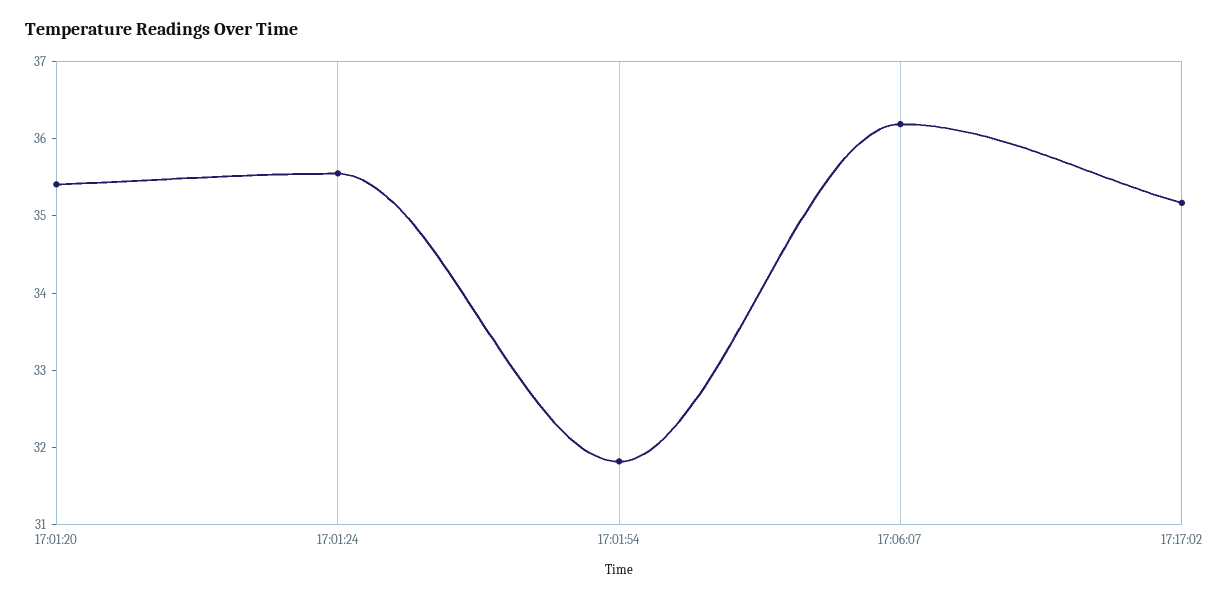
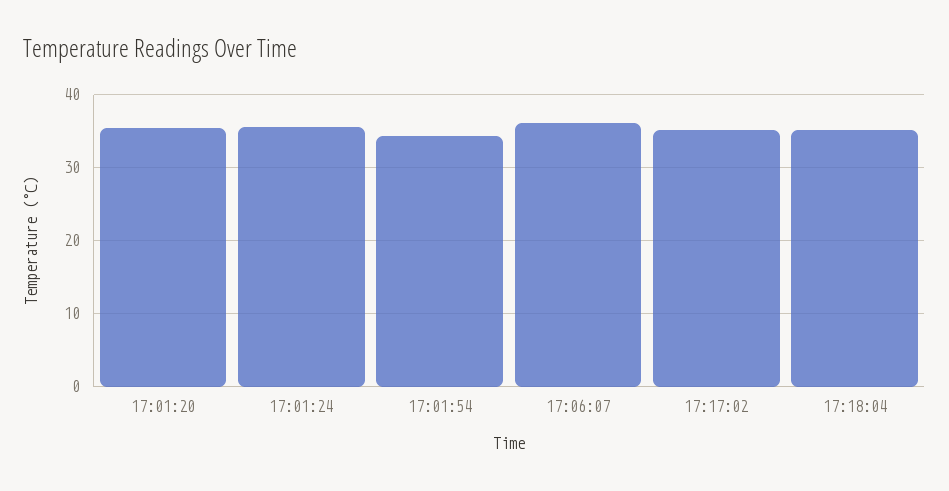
17:01:54: 31.8 -> 34
17:18:04: none -> 35

